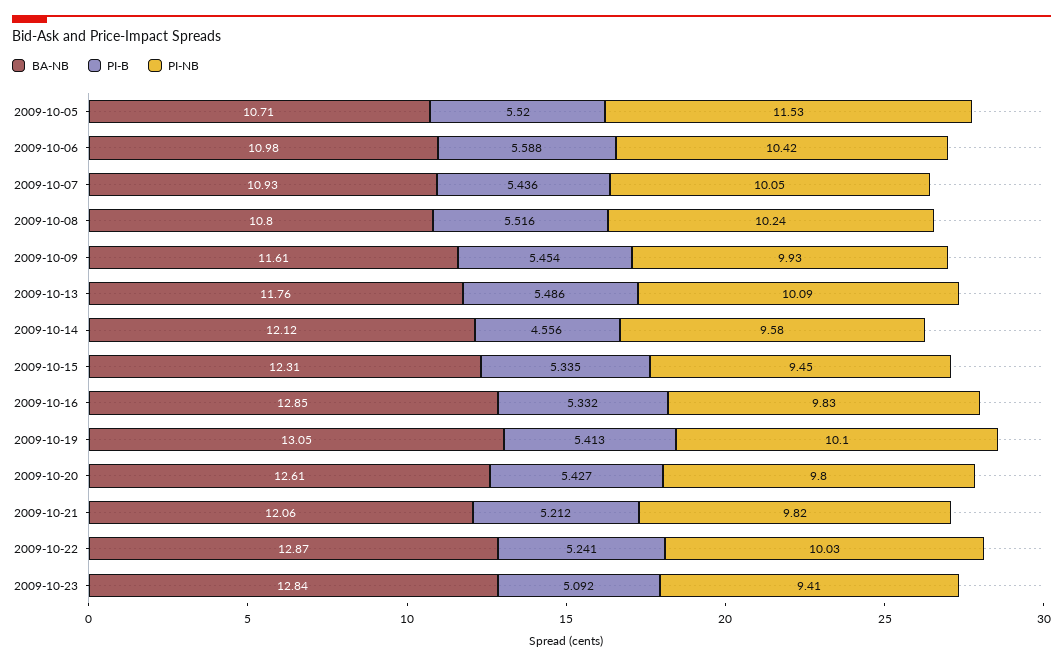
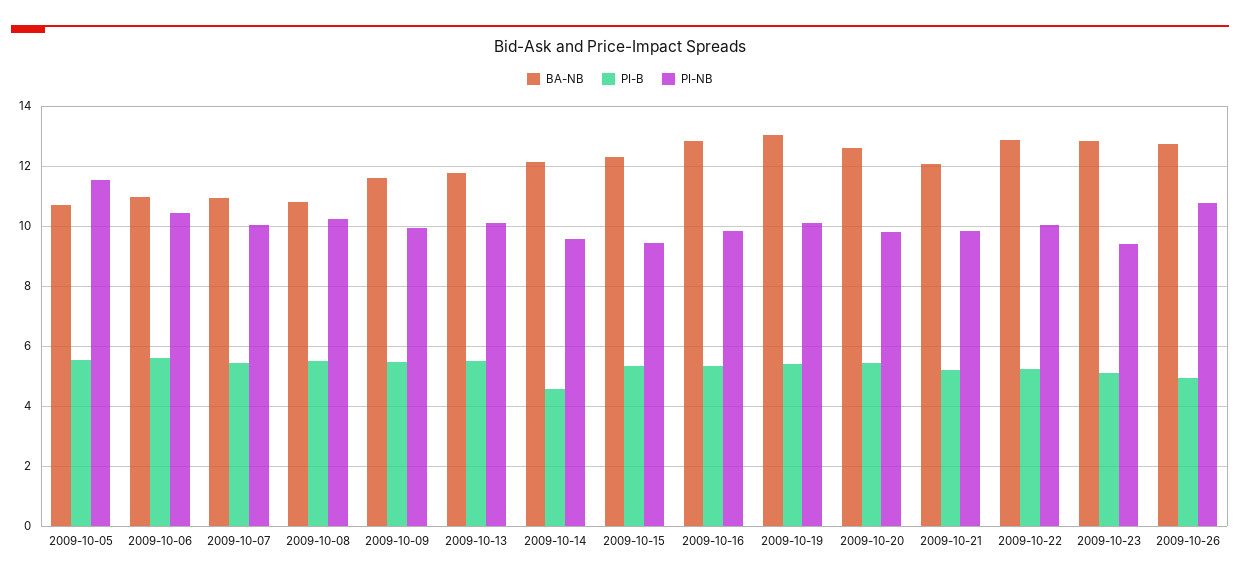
BA-NB, 2009-10-26: none -> 12.75
PI-B, 2009-10-26: none -> 5
PI-NB, 2009-10-26: none -> 10.75

